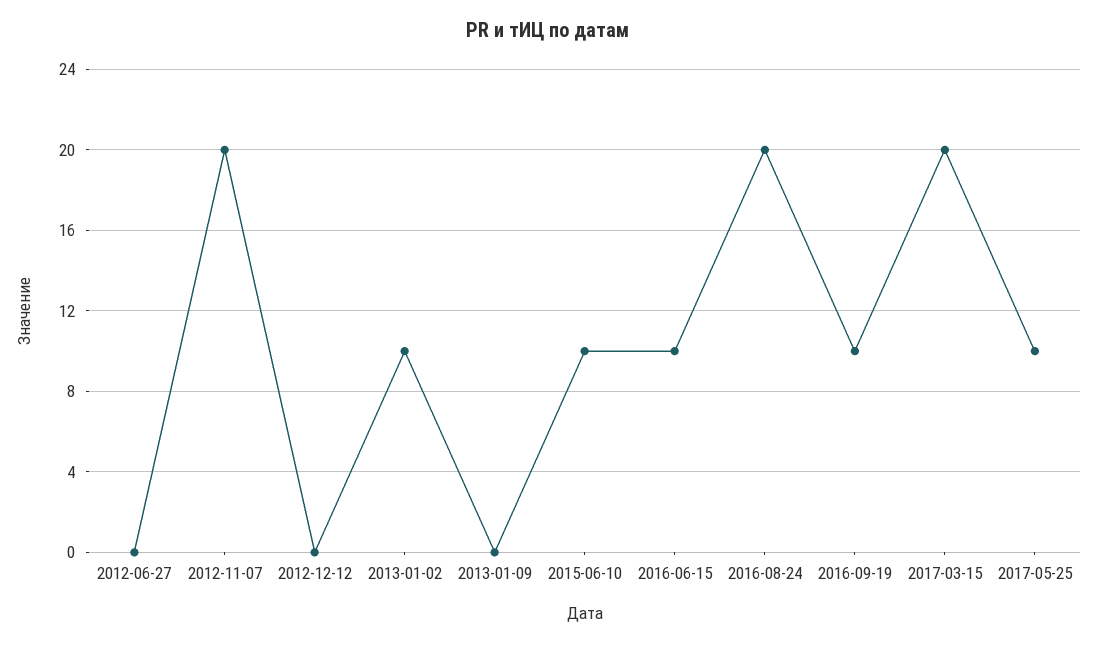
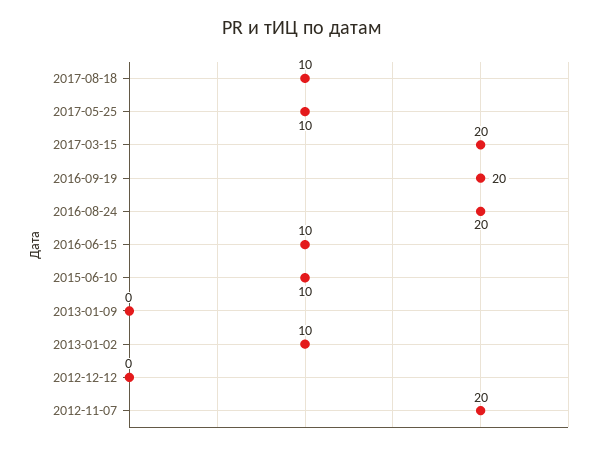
2012-06-27: 0 -> none
2016-09-19: 10 -> 20
2017-08-18: none -> 10

